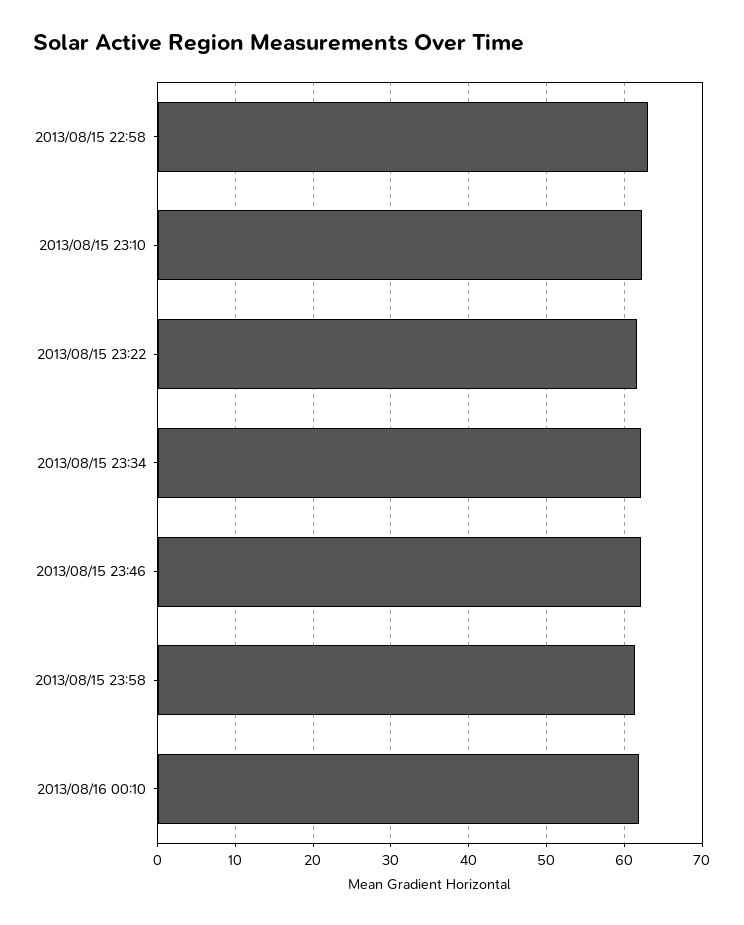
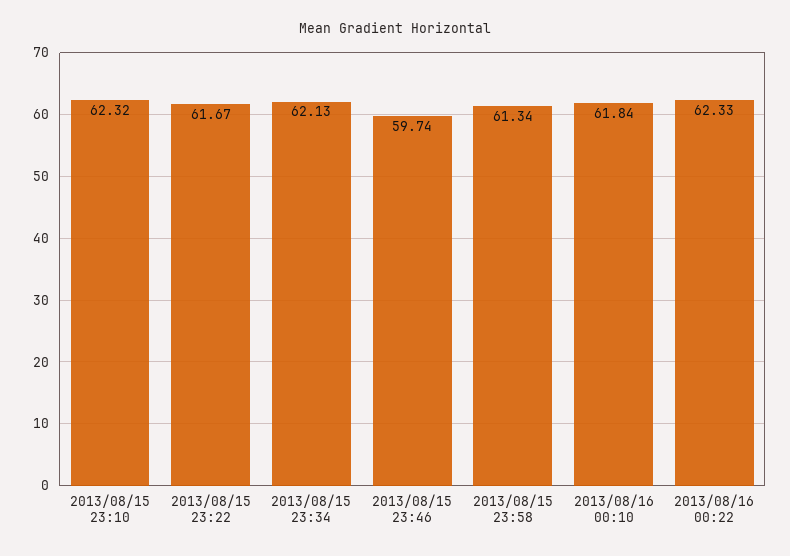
2013/08/15 22:58: 63 -> none
2013/08/15 23:46: 62 -> 59.74
2013/08/16 00:22: none -> 62.33

